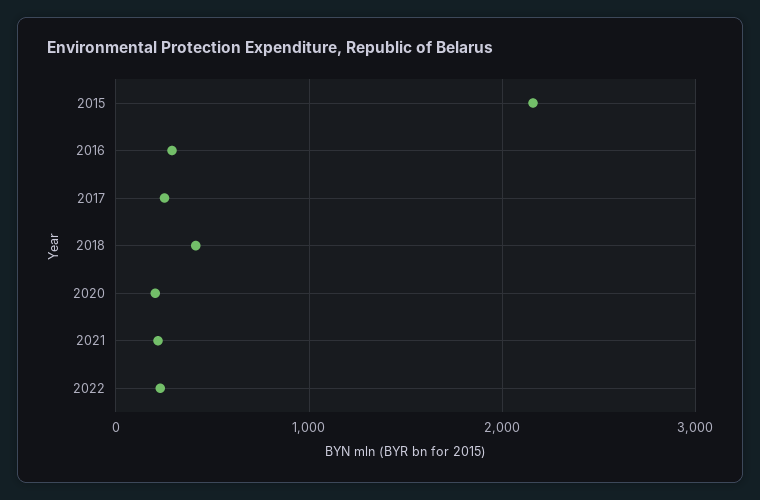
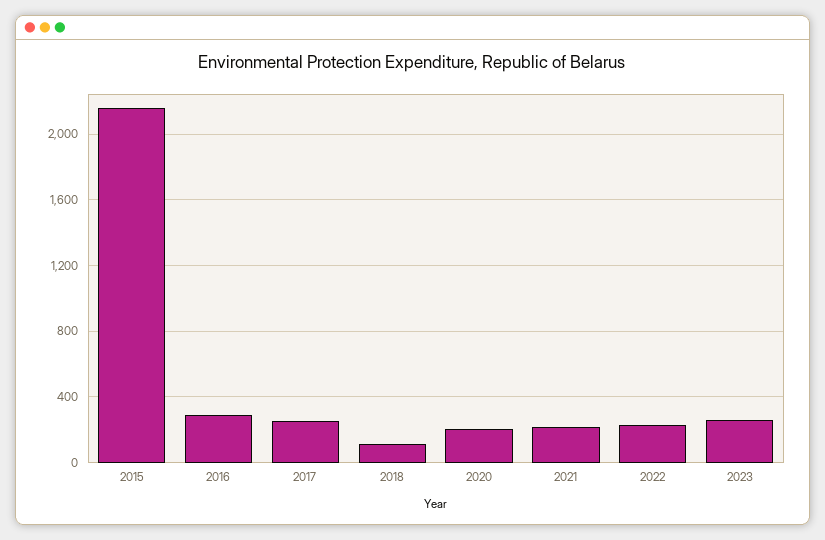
2018: 400 -> 100
2023: none -> 250

